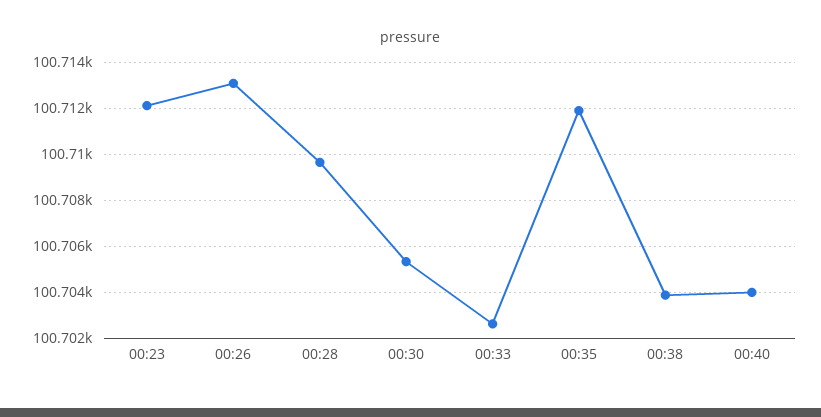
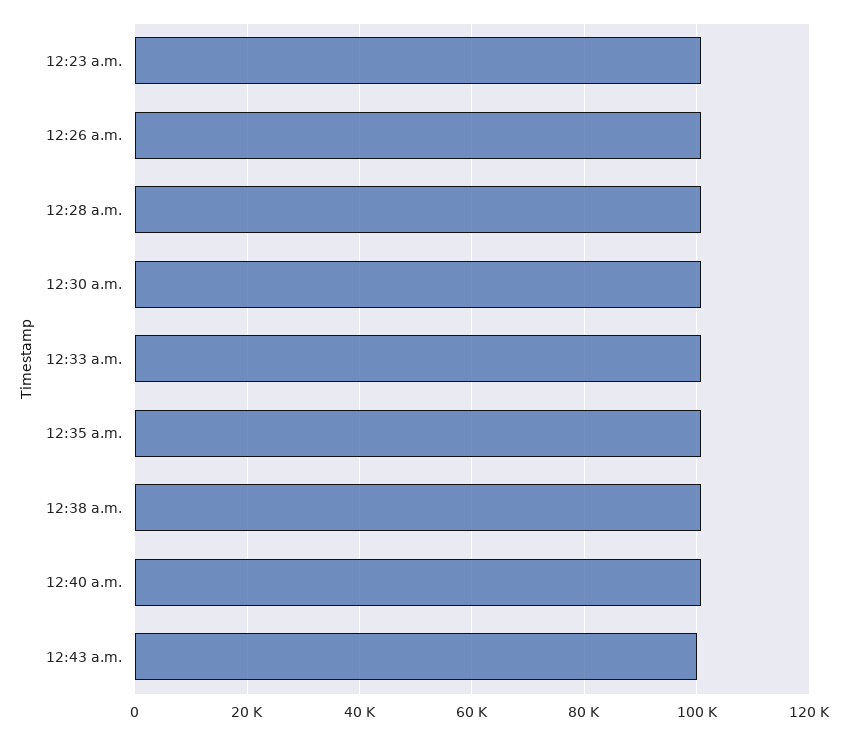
12:43 a.m.: none -> 100000

